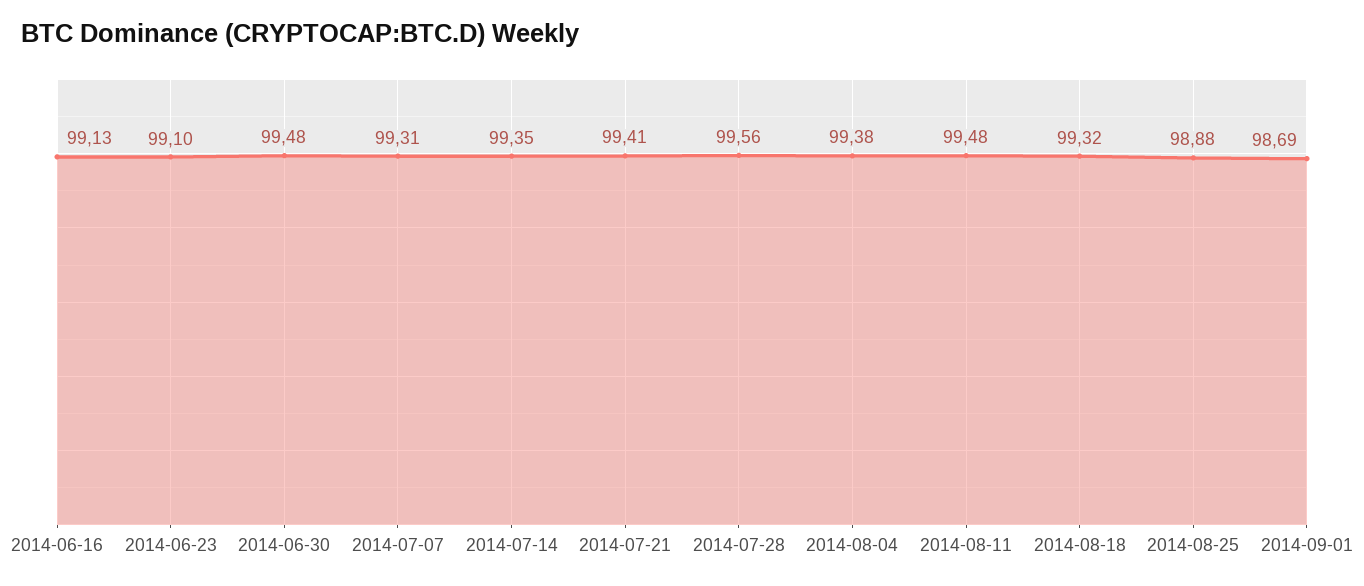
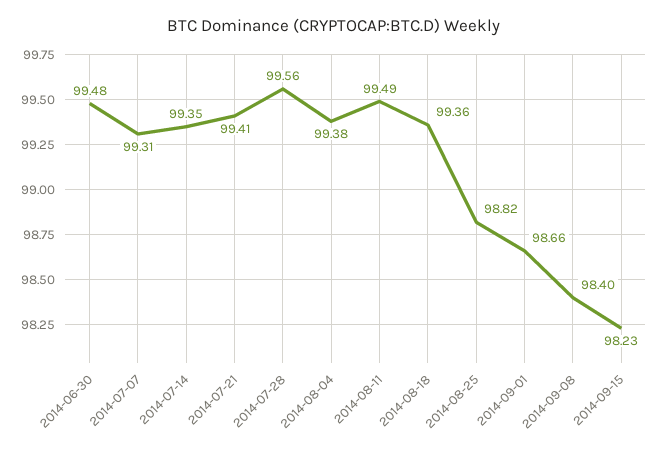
2014-06-16: 99.13 -> none
2014-06-23: 99.1 -> none
2014-08-11: 99.48 -> 99.49
2014-08-18: 99.32 -> 99.36
2014-08-25: 98.88 -> 98.82
2014-09-01: 98.69 -> 98.66
2014-09-08: none -> 98.4
2014-09-15: none -> 98.23

